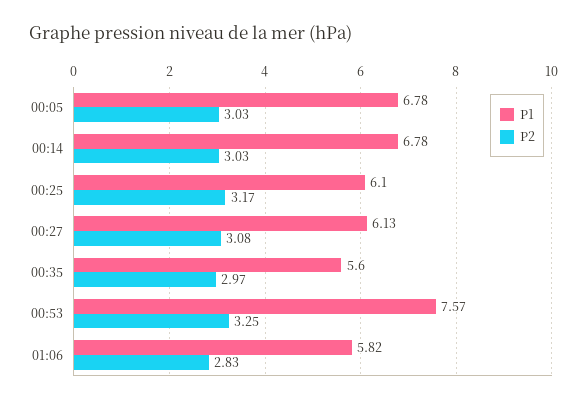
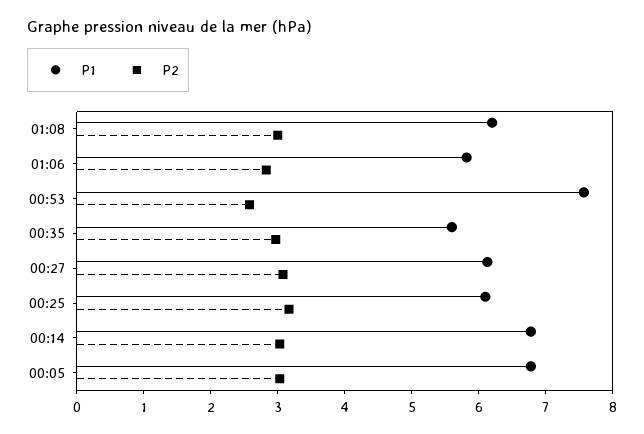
P2, 00:53: 3.25 -> 2.6
P1, 01:08: none -> 6.2
P2, 01:08: none -> 3

